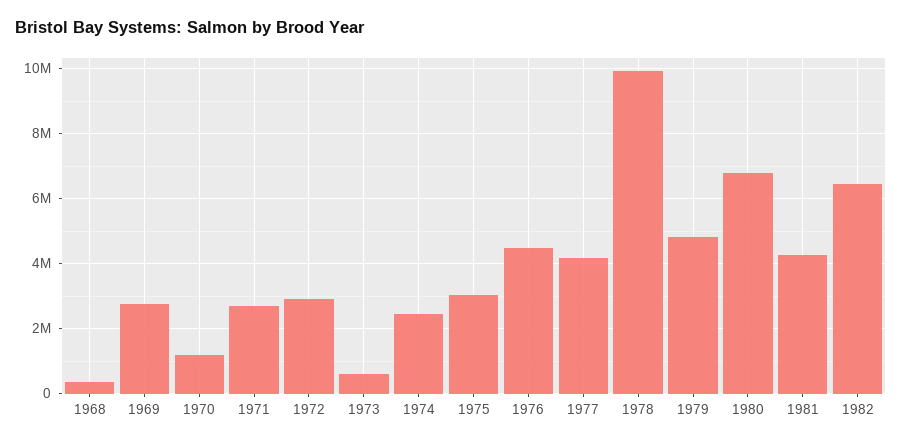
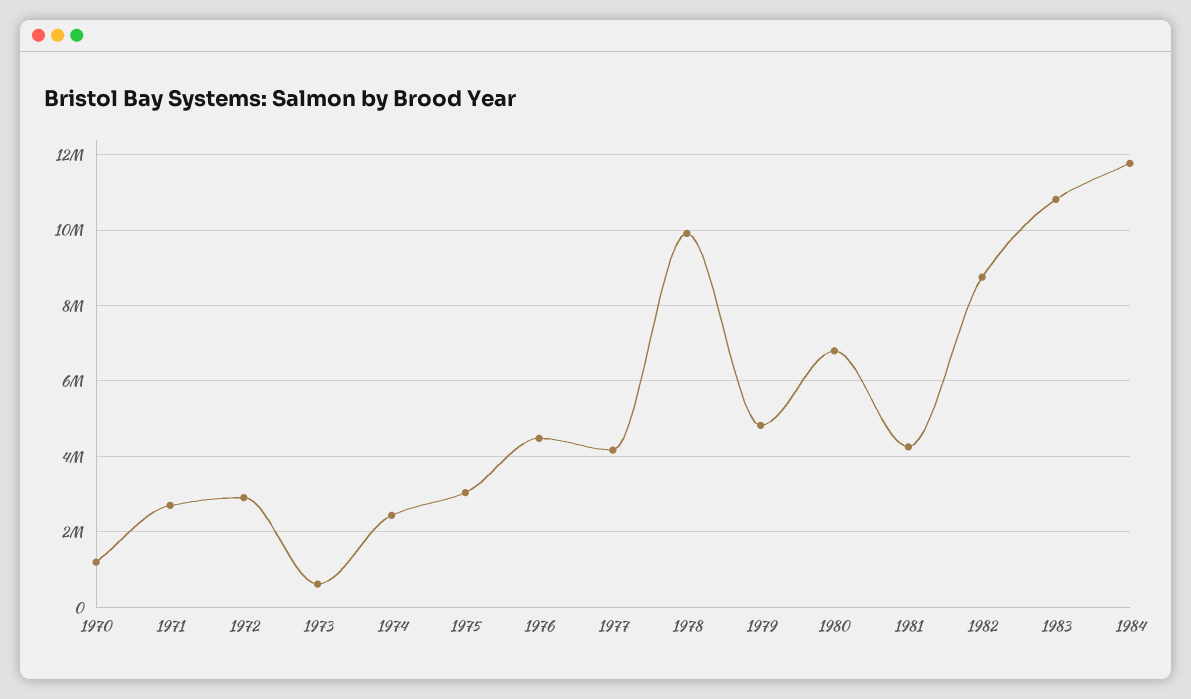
1968: 400000 -> none
1969: 2800000 -> none
1982: 6400000 -> 8800000
1983: none -> 10800000
1984: none -> 11800000

